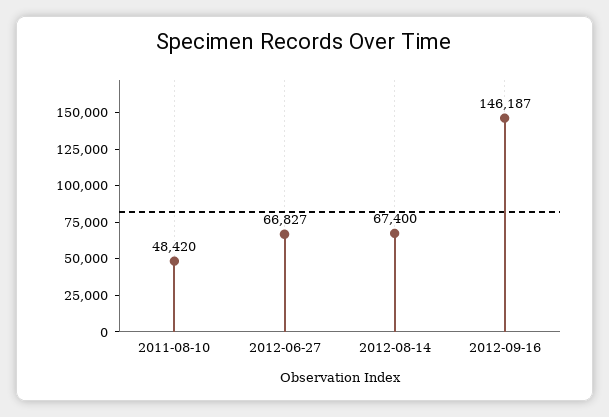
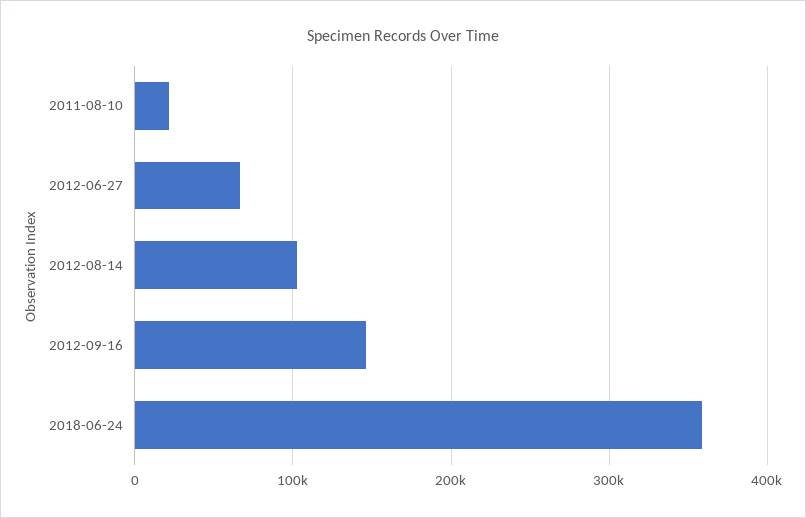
2011-08-10: 48420 -> 20000
2012-08-14: 67400 -> 100000
2018-06-24: none -> 360000

